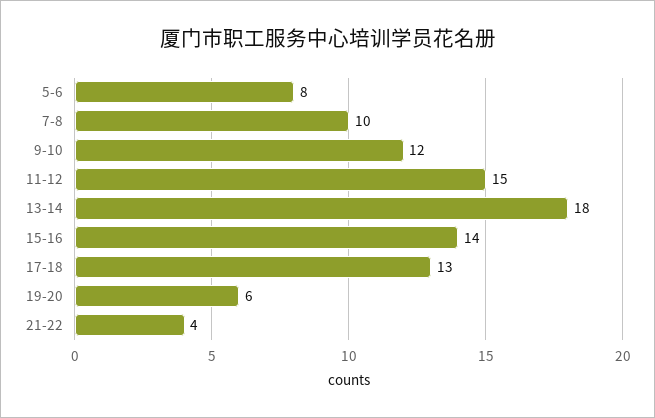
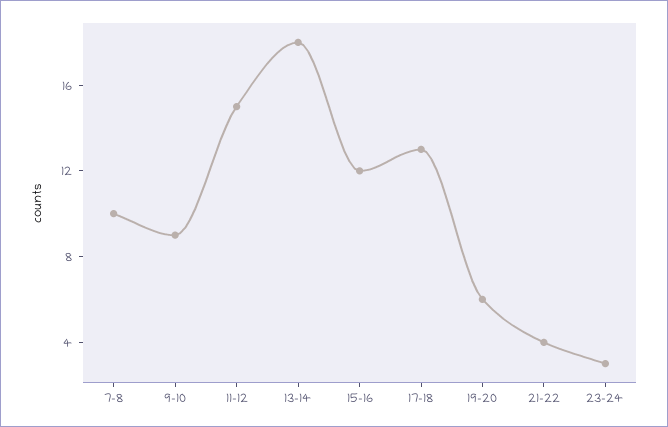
5-6: 8 -> none
9-10: 12 -> 9
15-16: 14 -> 12
23-24: none -> 3

